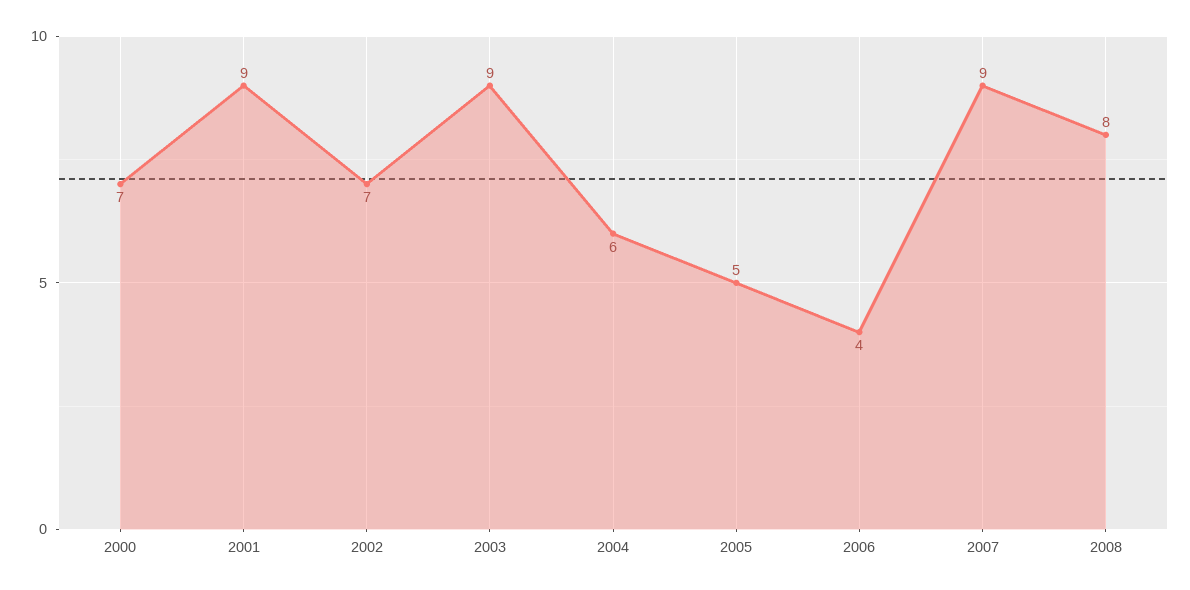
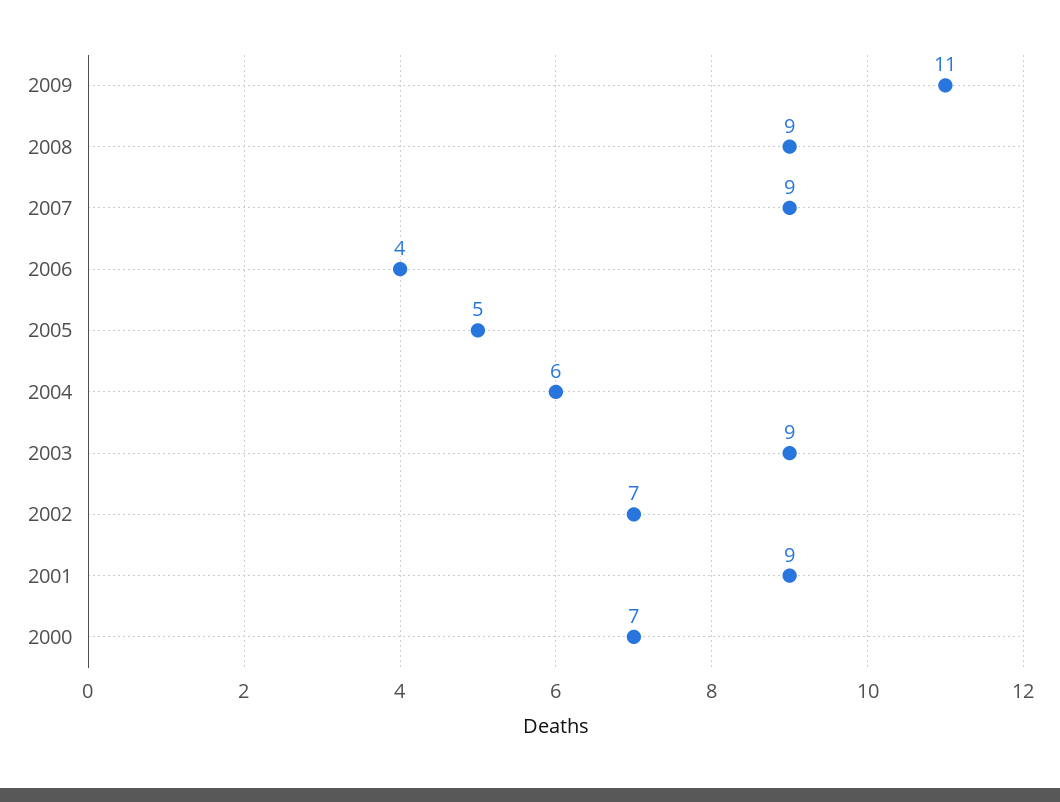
2008: 8 -> 9
2009: none -> 11

